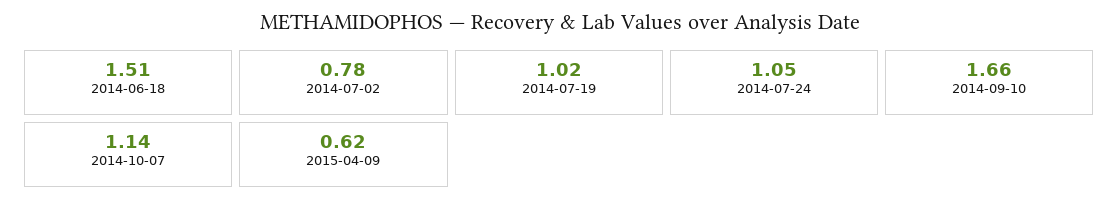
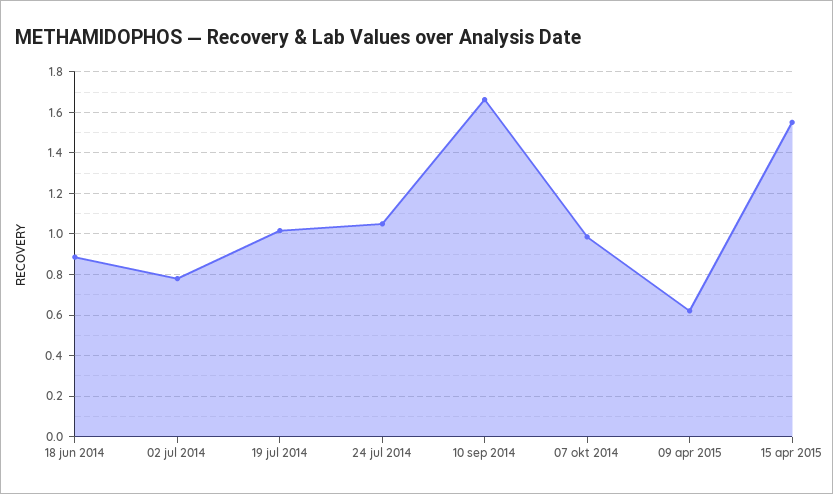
2014-06-18: 1.51 -> 0.9
2014-10-07: 1.14 -> 1
15 apr 2015: none -> 1.55

